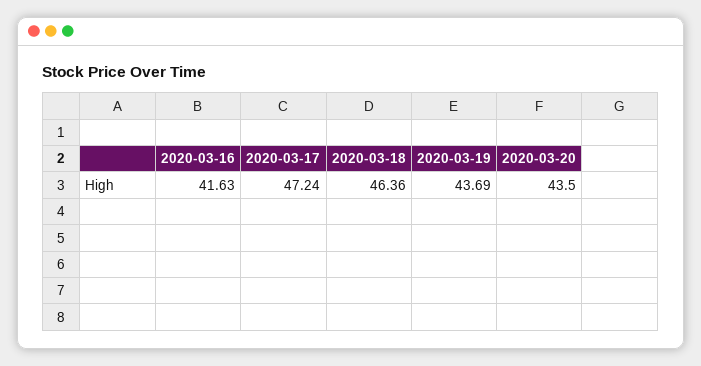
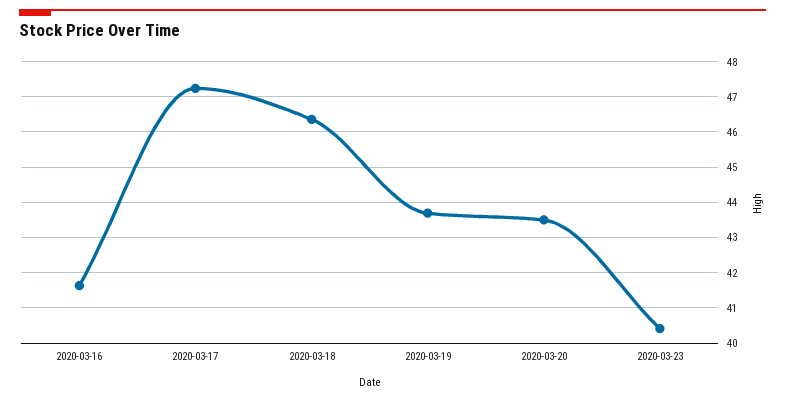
2020-03-23: none -> 40.4

